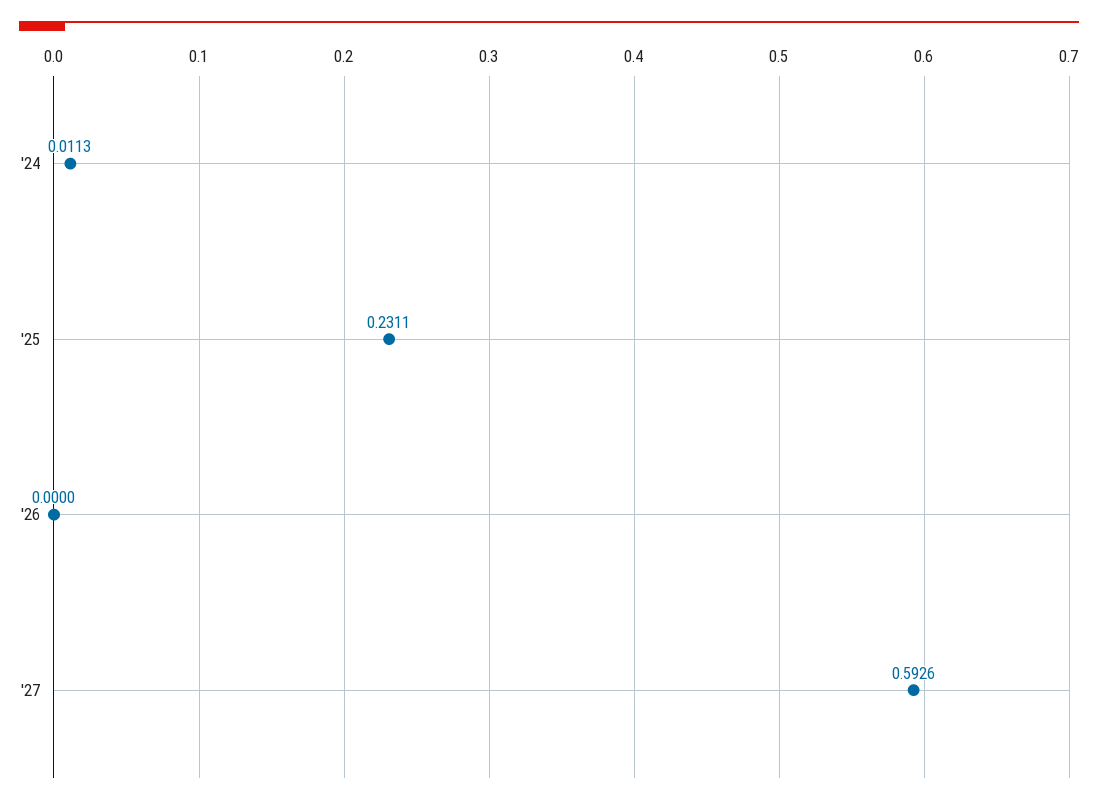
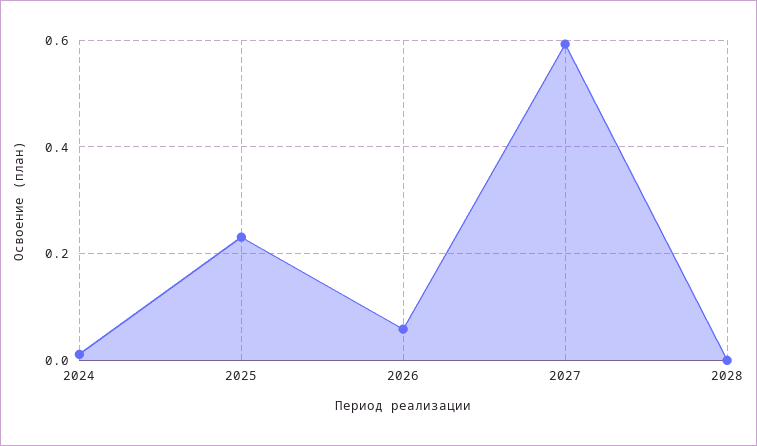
'26: 0 -> 0.06
2028: none -> 0

